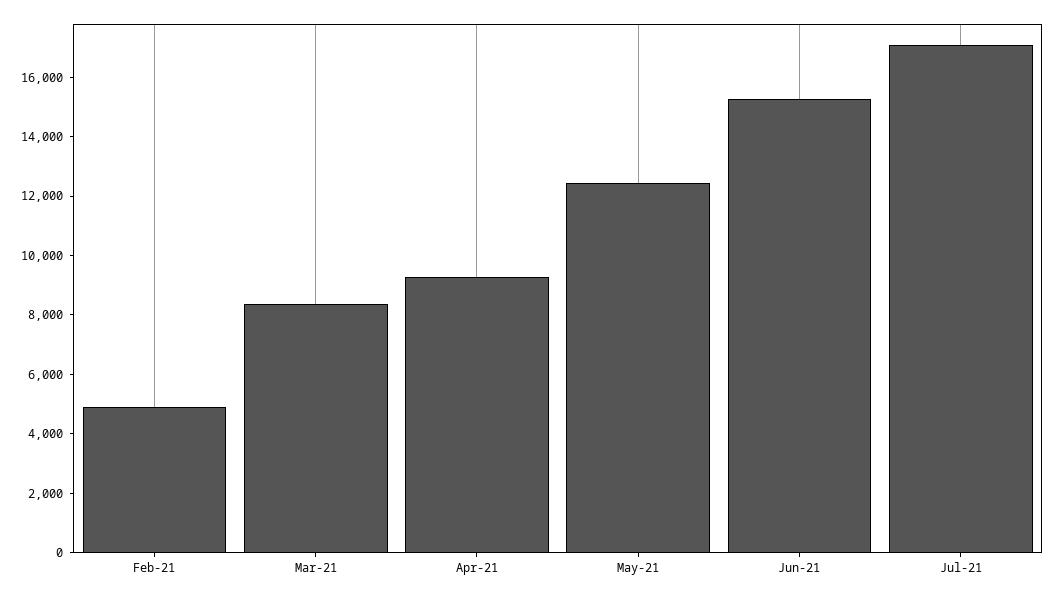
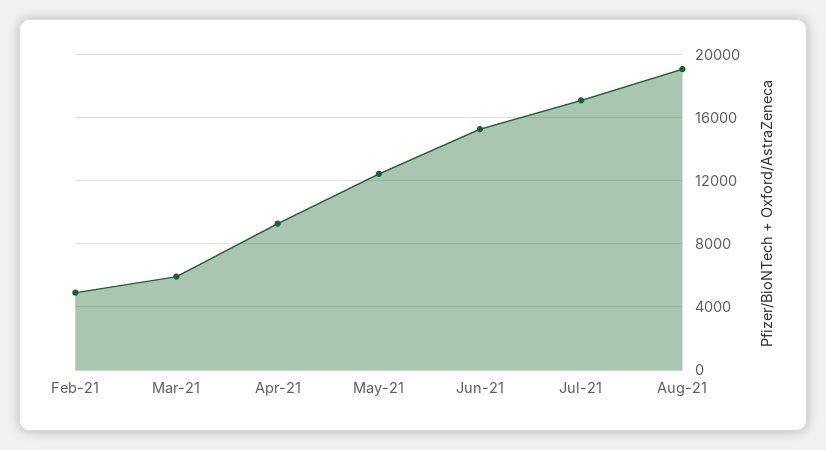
Mar-21: 8500 -> 6000
Aug-21: none -> 19000

